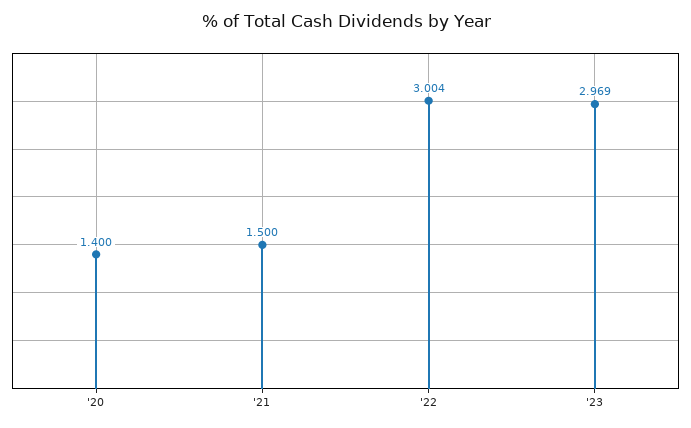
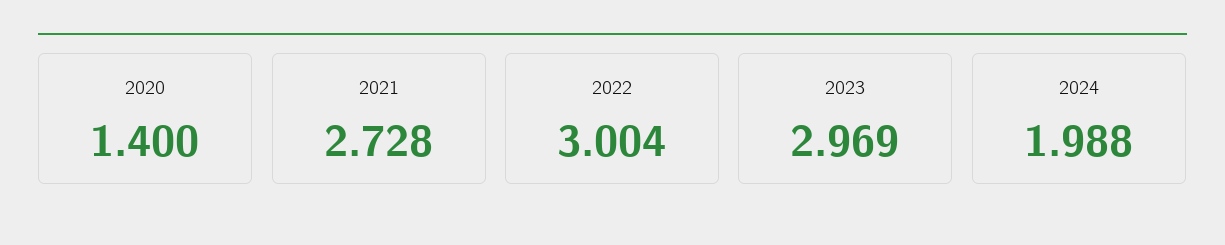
'21: 1.5 -> 2.728
2024: none -> 1.988

